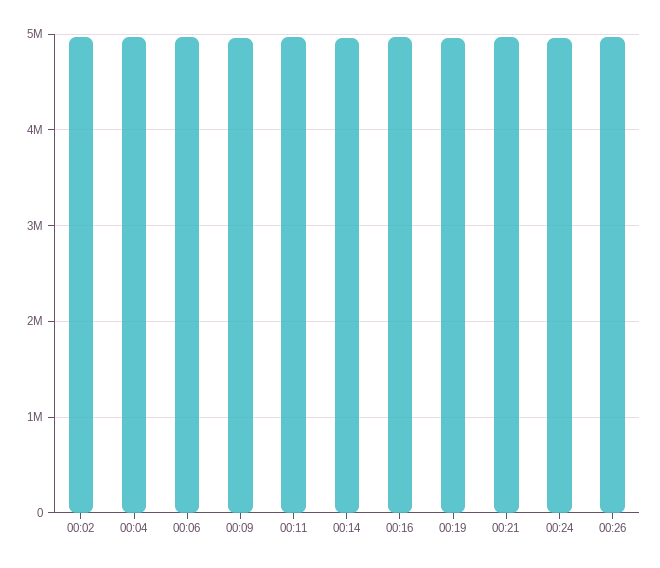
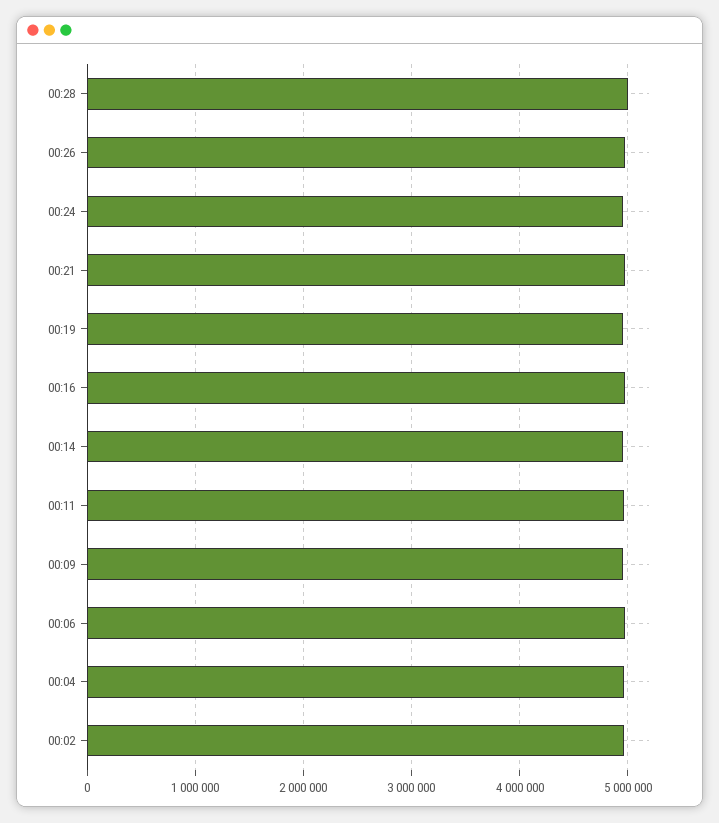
00:28: none -> 5000000

